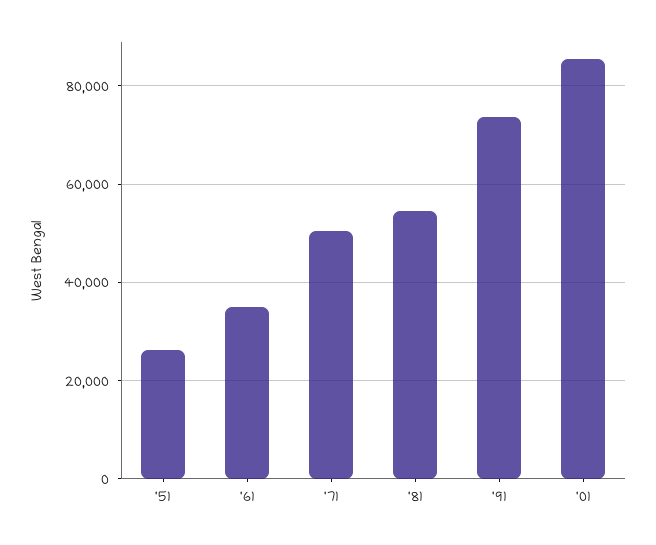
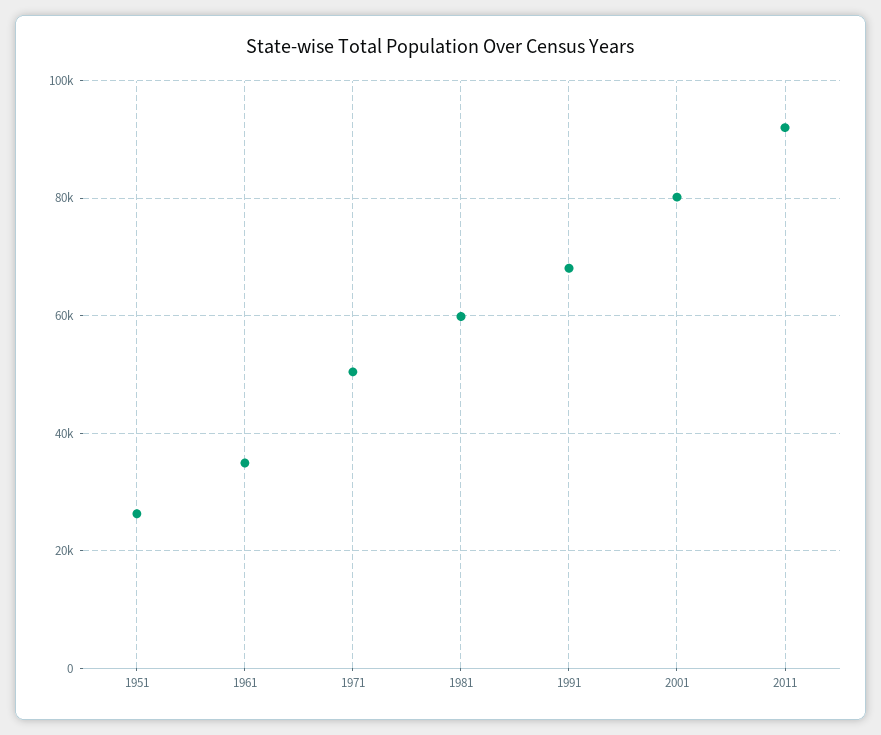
'81: 54000 -> 60000
'91: 74000 -> 68000
'01: 86000 -> 80000
2011: none -> 92000

